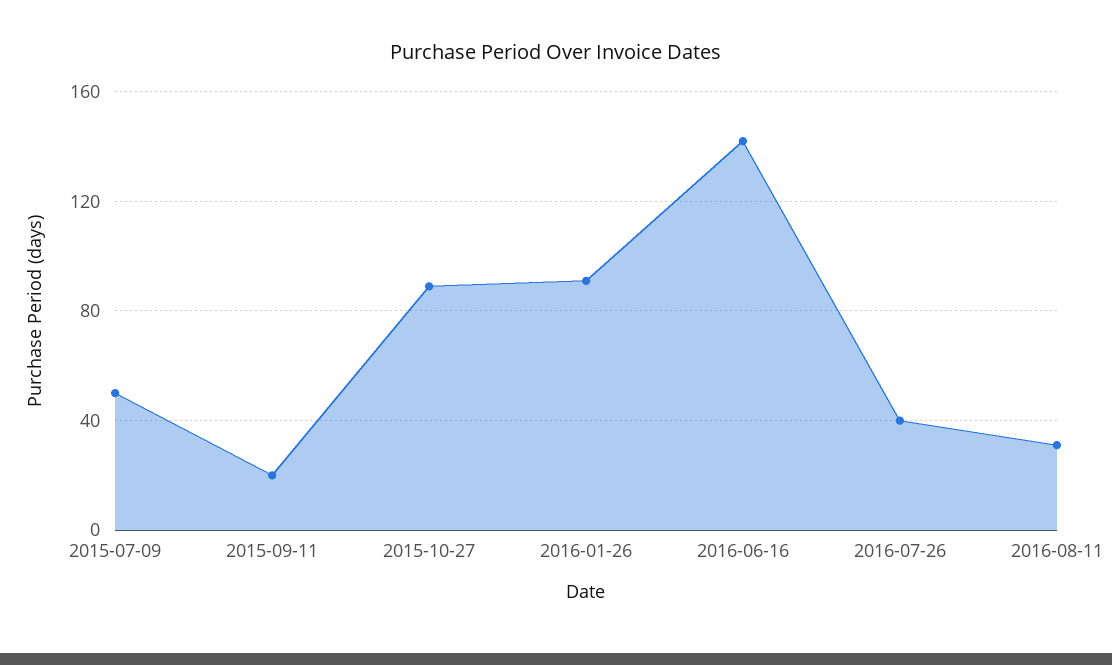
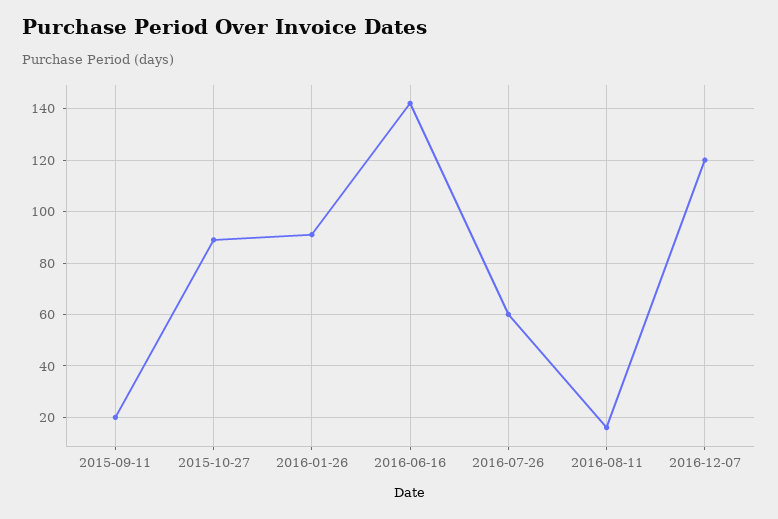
2015-07-09: 50 -> none
2016-07-26: 40 -> 60
2016-08-11: 30 -> 15
2016-12-07: none -> 120

